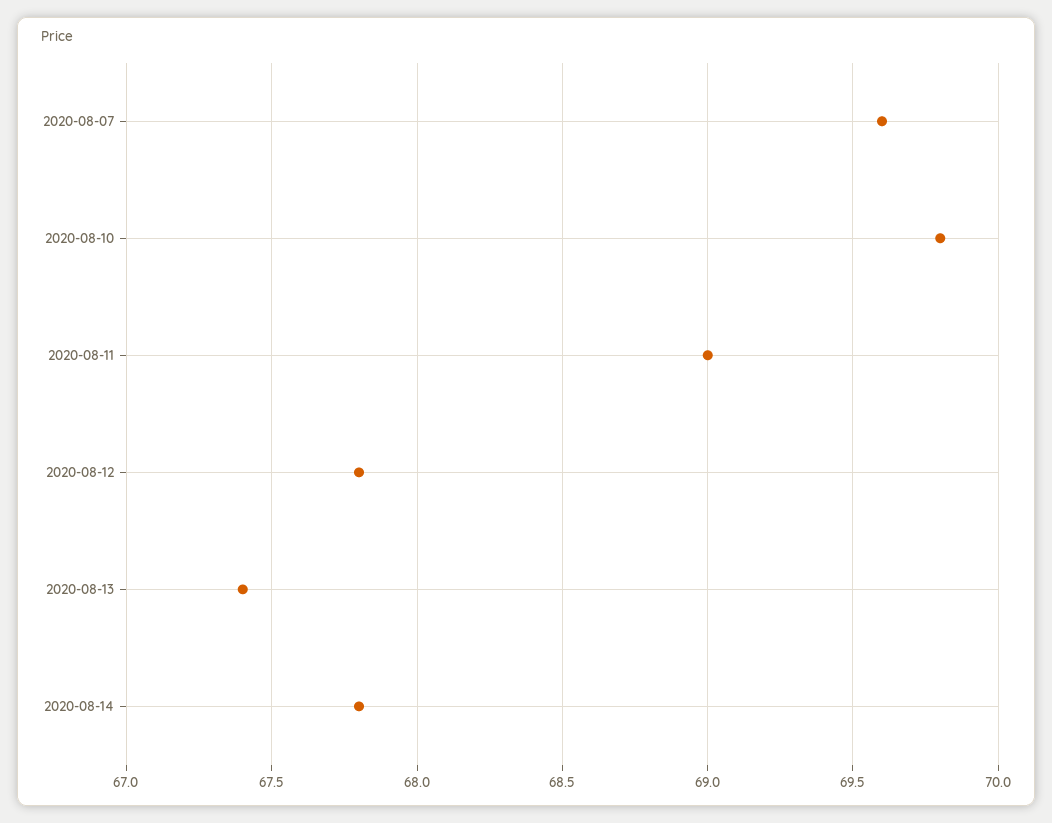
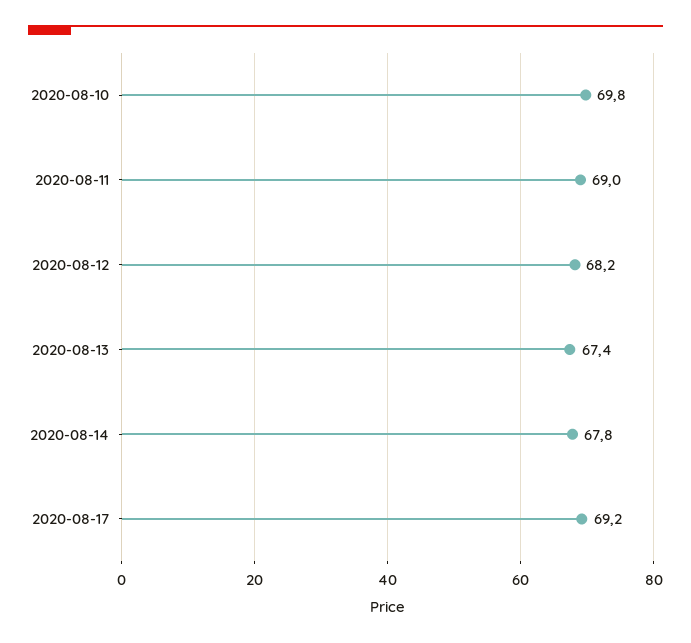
2020-08-07: 69.6 -> none
2020-08-12: 67.8 -> 68.2
2020-08-17: none -> 69.2

